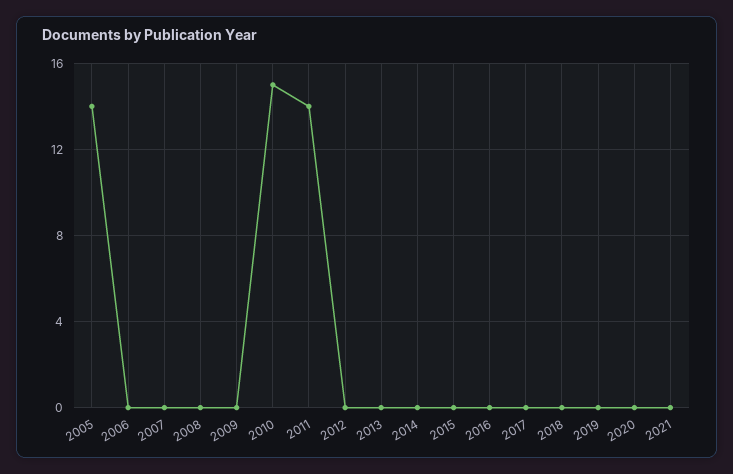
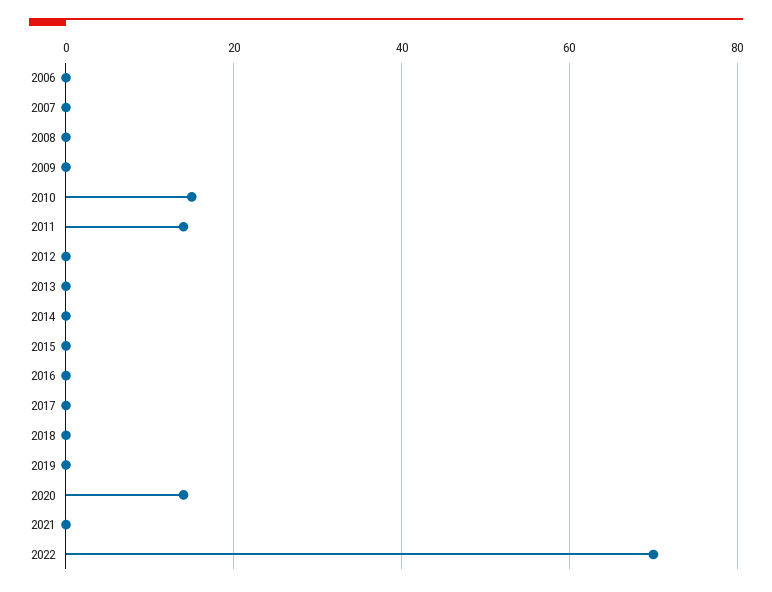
2005: 14 -> none
2020: 0 -> 15
2022: none -> 70

